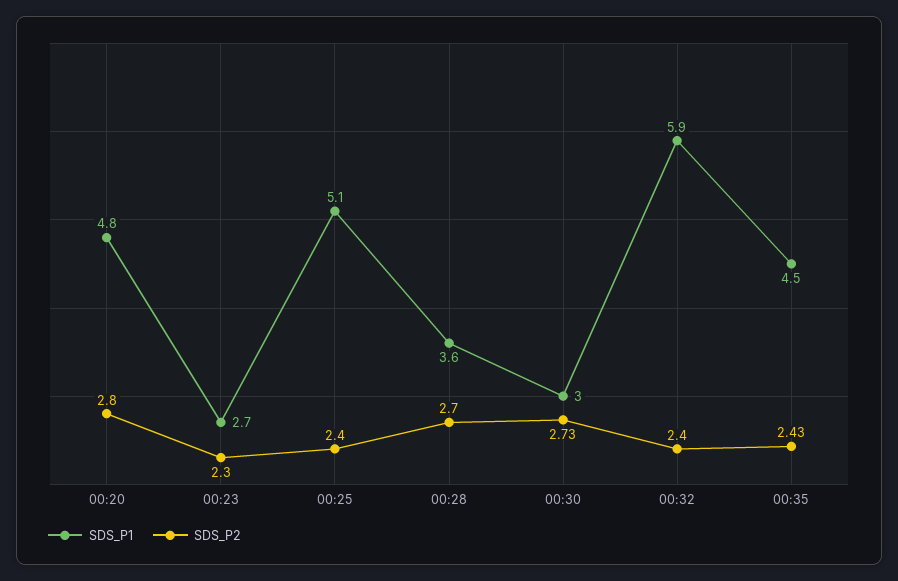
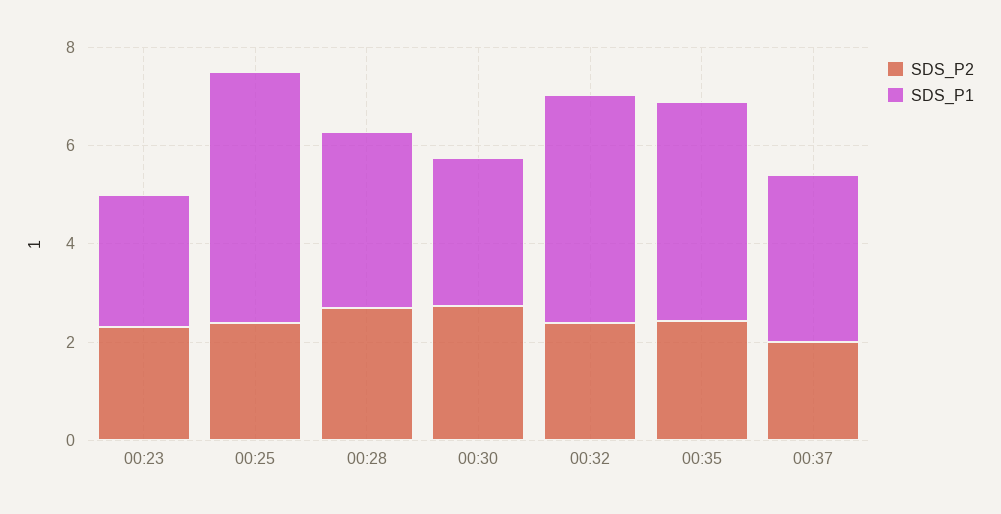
SDS_P1, 00:20: 4.8 -> none
SDS_P2, 00:20: 2.8 -> none
SDS_P1, 00:32: 5.9 -> 4.5
SDS_P2, 00:37: none -> 2
SDS_P1, 00:37: none -> 3.5

